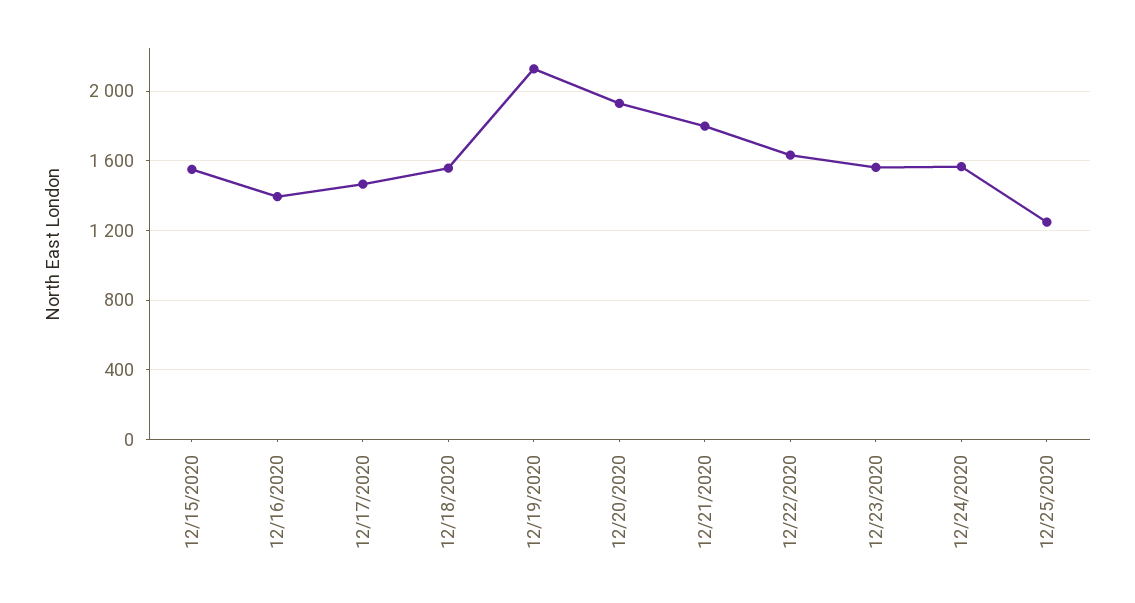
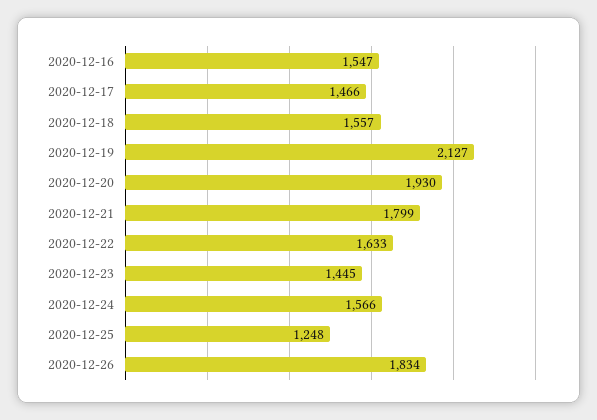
12/15/2020: 1550 -> none
12/16/2020: 1400 -> 1547
12/23/2020: 1550 -> 1445
2020-12-26: none -> 1834

